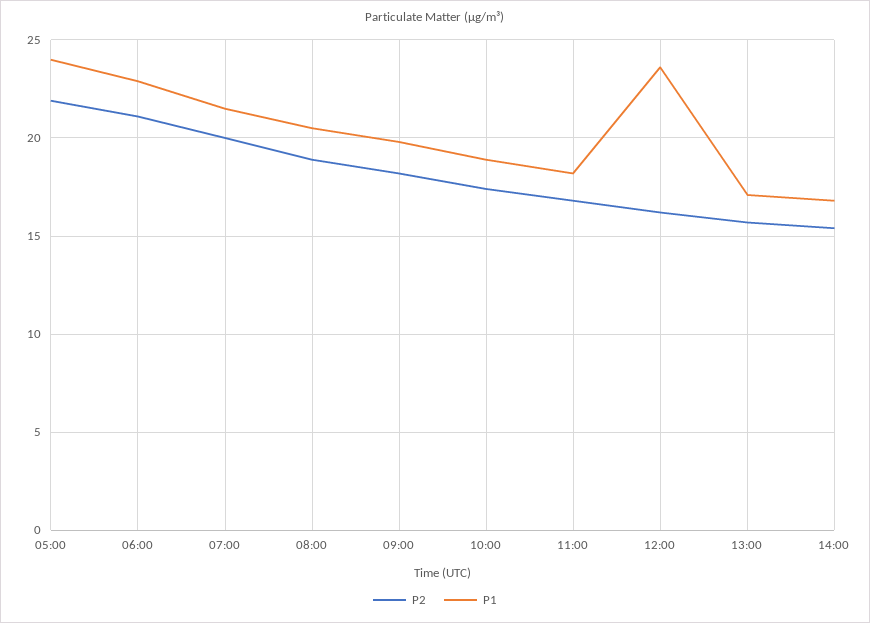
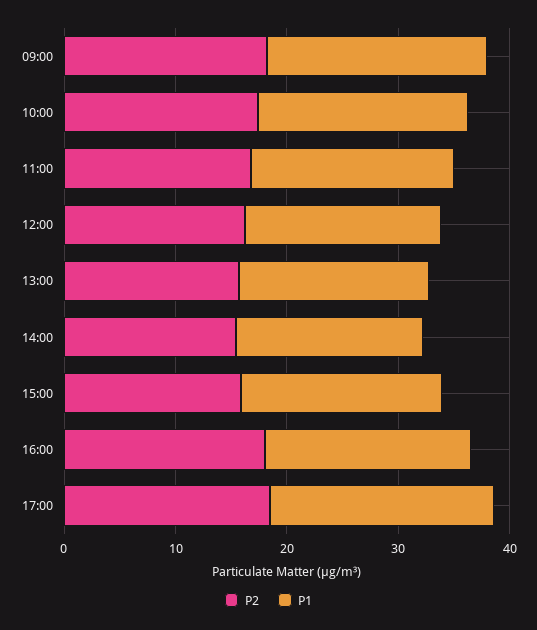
P2, 05:00: 22 -> none
P1, 05:00: 24 -> none
P2, 06:00: 21 -> none
P1, 06:00: 23 -> none
P2, 07:00: 20 -> none
P1, 07:00: 21.5 -> none
P2, 08:00: 19 -> none
P1, 08:00: 20.5 -> none
P1, 12:00: 23.5 -> 18
P2, 15:00: none -> 16
P1, 15:00: none -> 18
P2, 16:00: none -> 18
P1, 16:00: none -> 18
P2, 17:00: none -> 18
P1, 17:00: none -> 20

